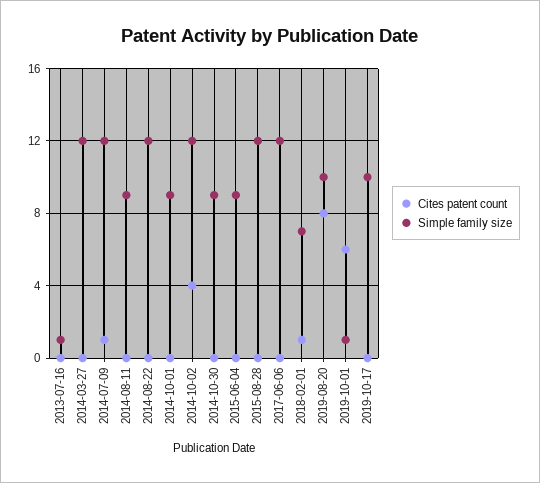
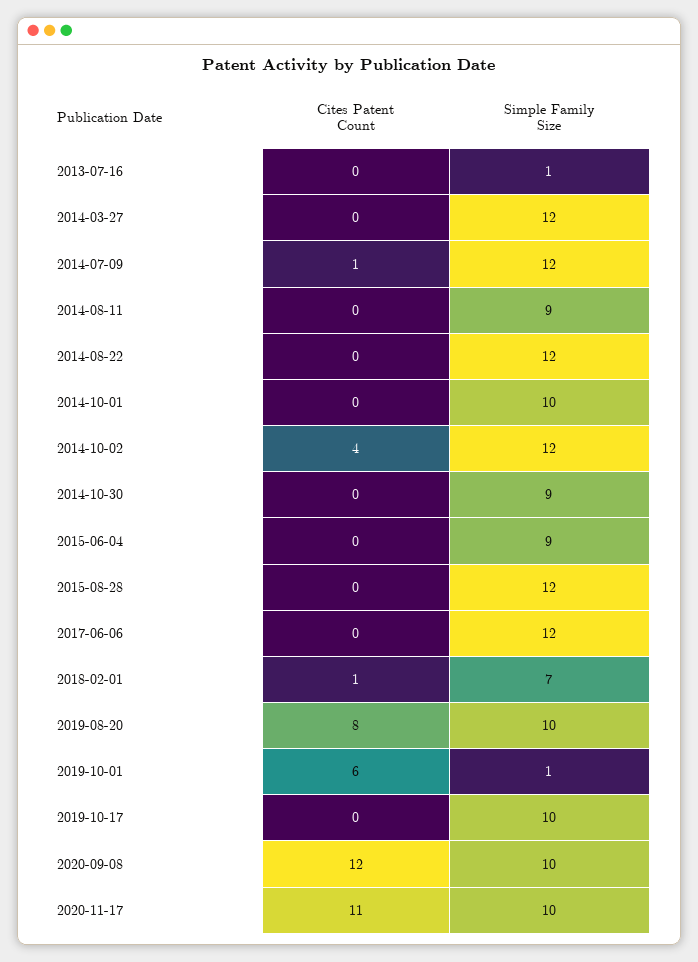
Simple family size, 2014-10-01: 9 -> 10
Cites patent count, 2020-09-08: none -> 12
Simple family size, 2020-09-08: none -> 10
Cites patent count, 2020-11-17: none -> 11
Simple family size, 2020-11-17: none -> 10

